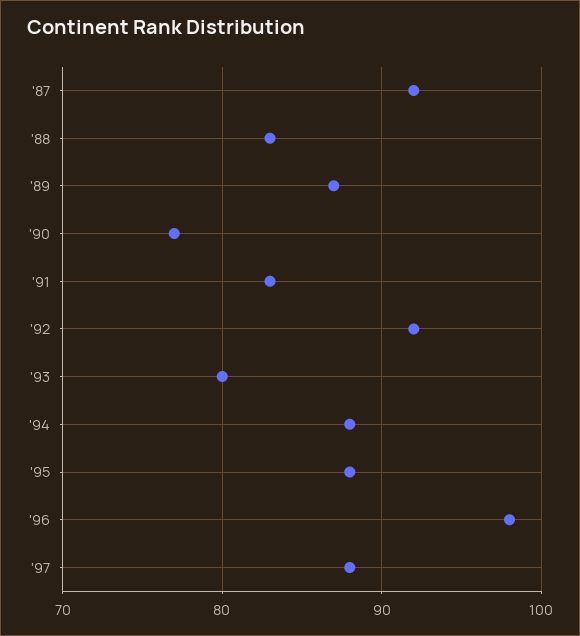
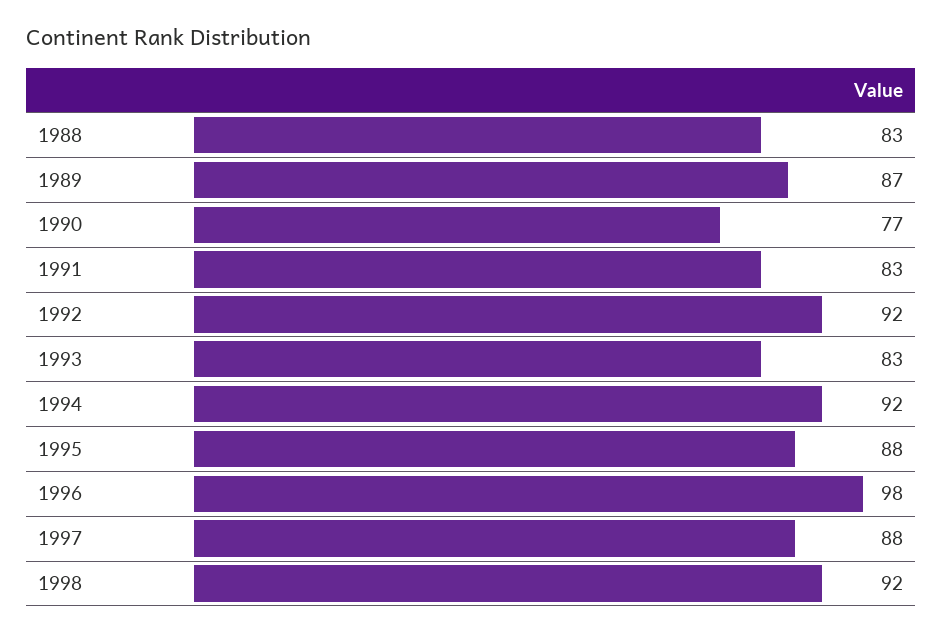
'87: 92 -> none
'93: 80 -> 83
'94: 88 -> 92
1998: none -> 92

